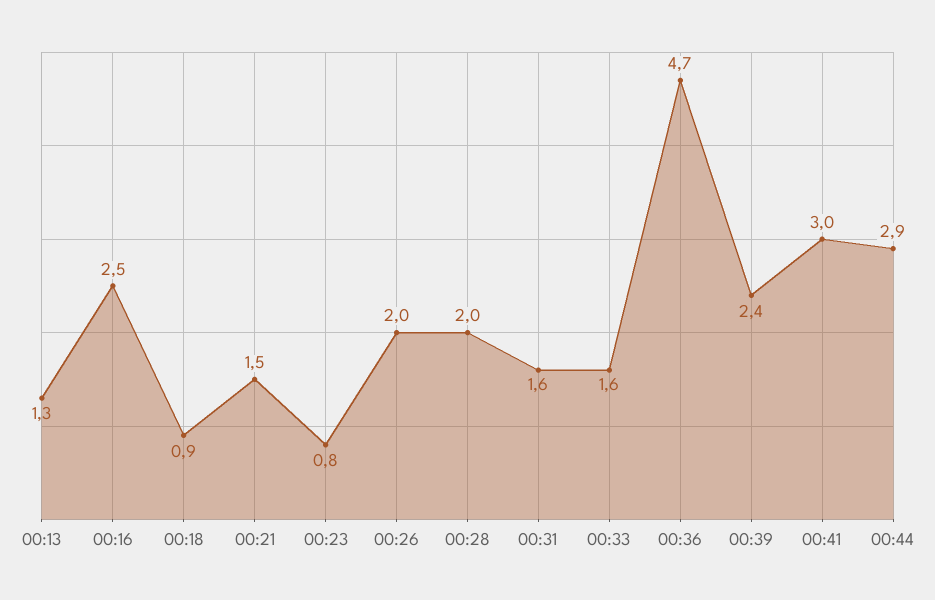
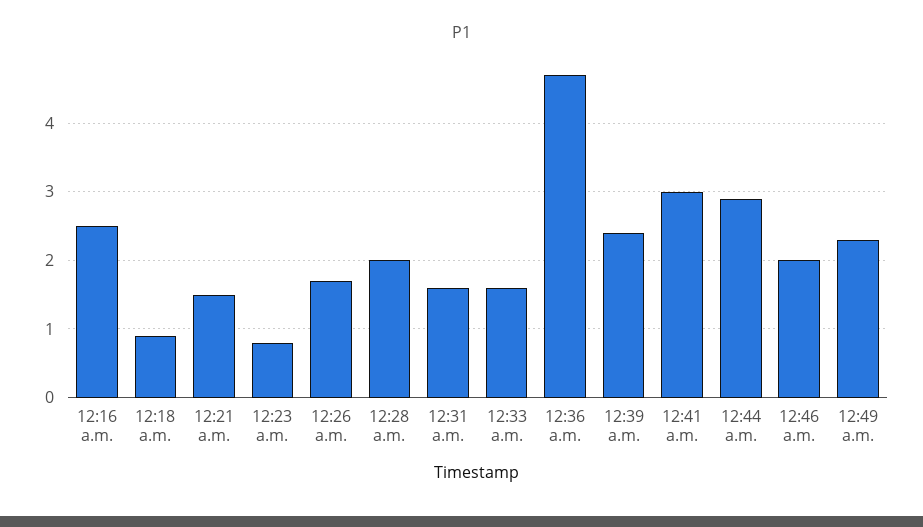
00:13: 1.3 -> none
00:26: 2 -> 1.7
12:46 a.m.: none -> 2
12:49 a.m.: none -> 2.3

